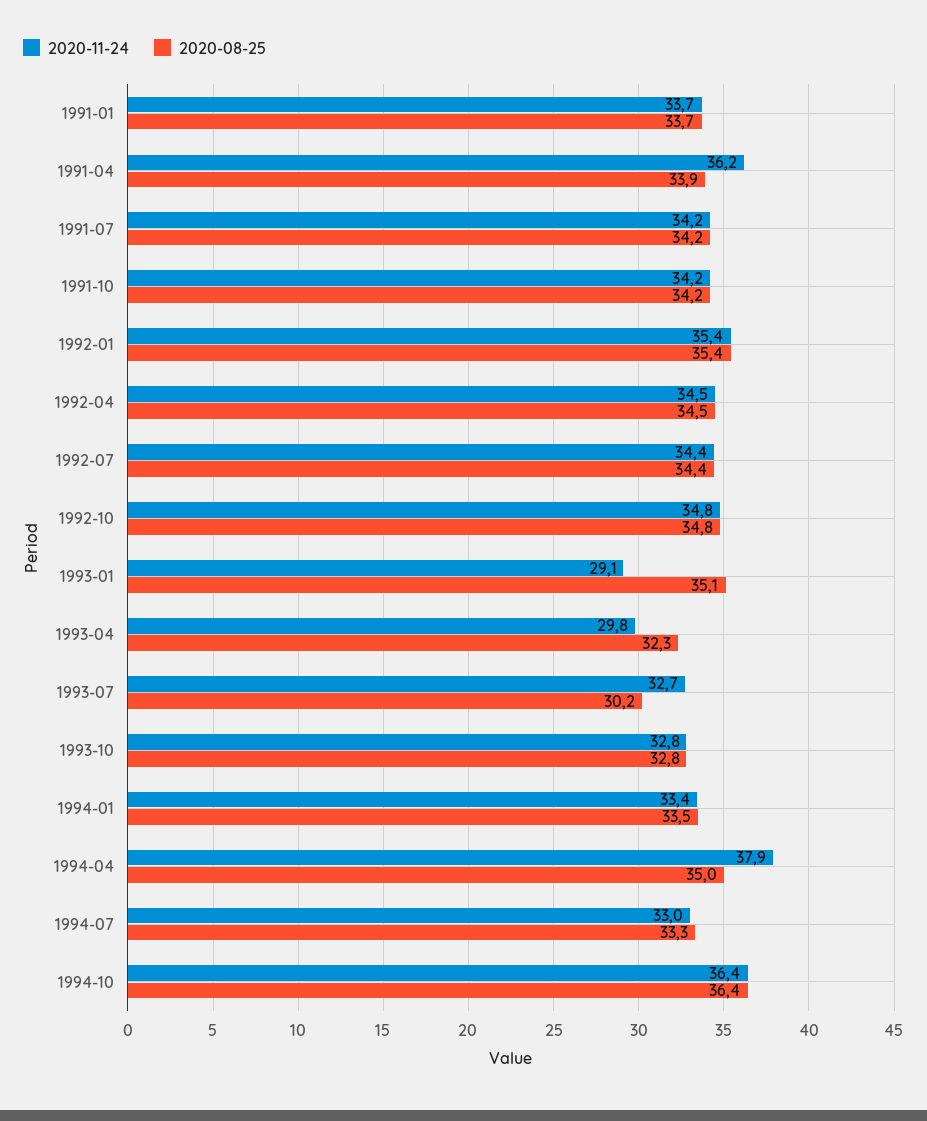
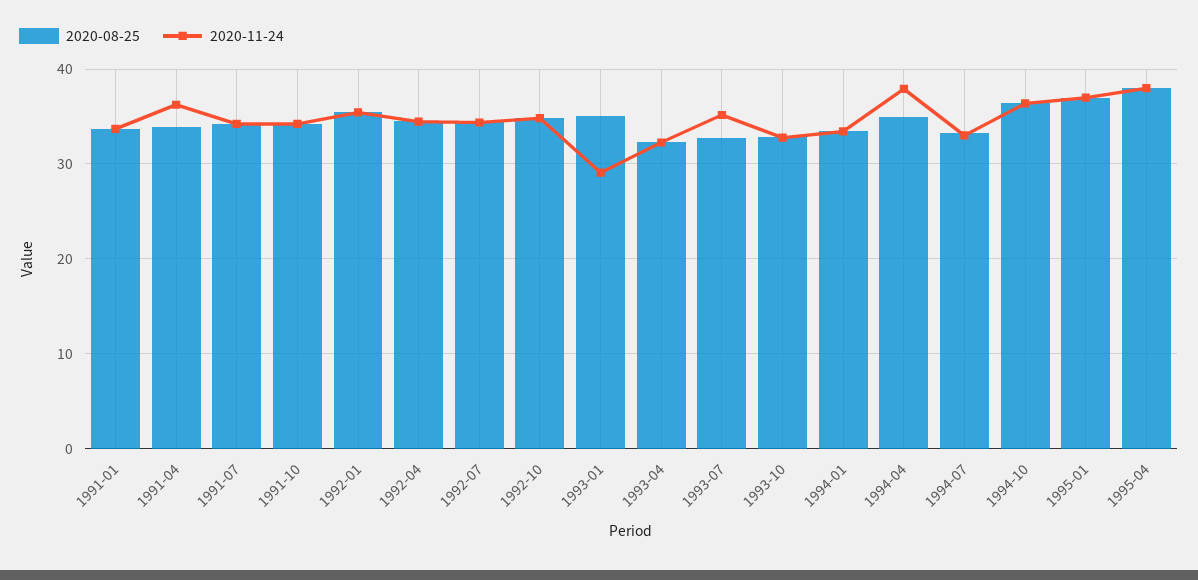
2020-11-24, 1993-04: 29.8 -> 32
2020-11-24, 1993-07: 32.7 -> 35
2020-08-25, 1993-07: 30.2 -> 33
2020-08-25, 1995-01: none -> 37
2020-11-24, 1995-01: none -> 37
2020-08-25, 1995-04: none -> 38
2020-11-24, 1995-04: none -> 38

